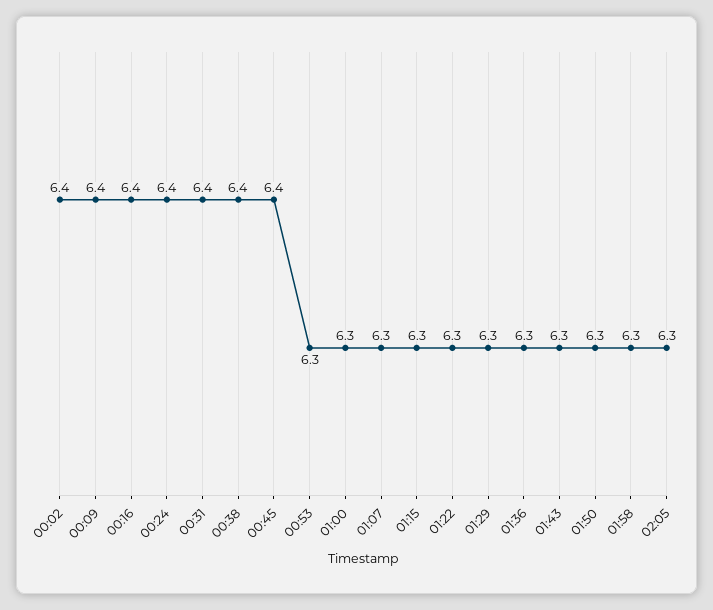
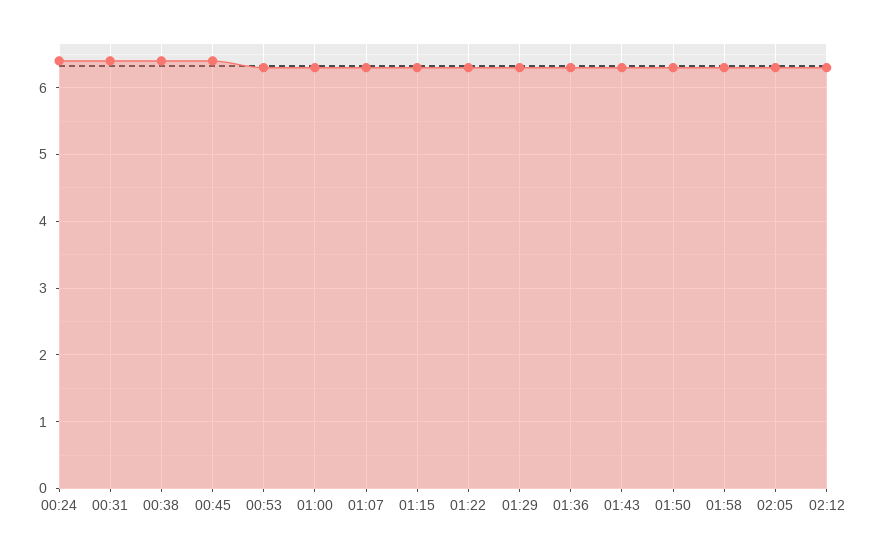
00:02: 6.4 -> none
00:09: 6.4 -> none
00:16: 6.4 -> none
02:12: none -> 6.3

